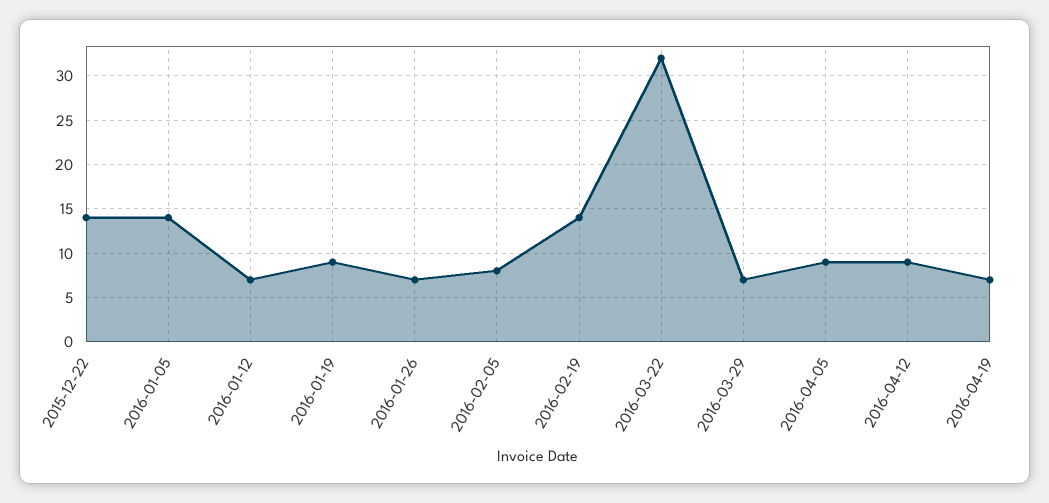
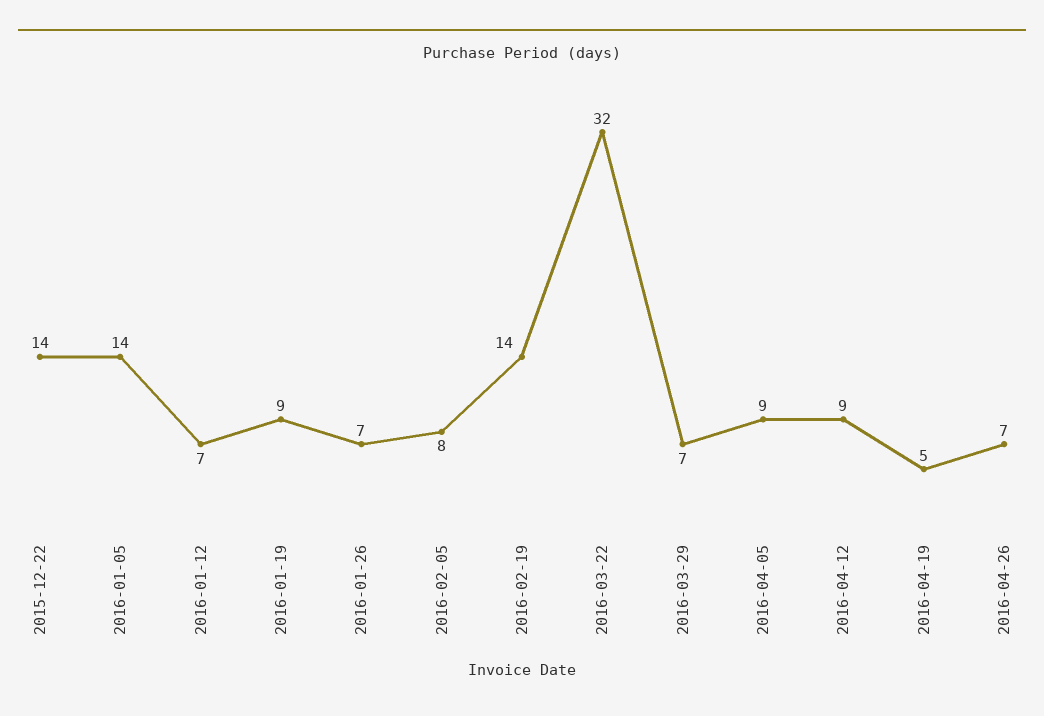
2016-04-19: 7 -> 5
2016-04-26: none -> 7

